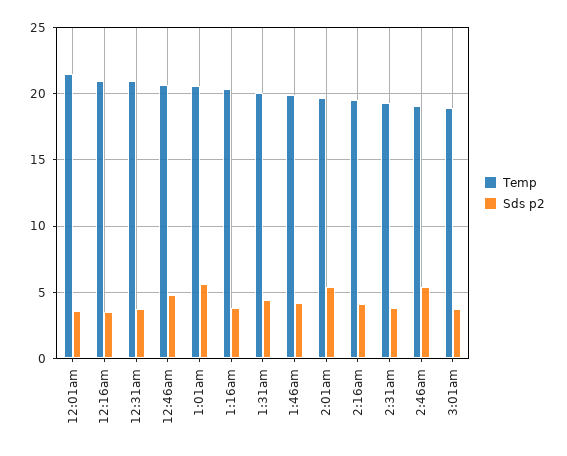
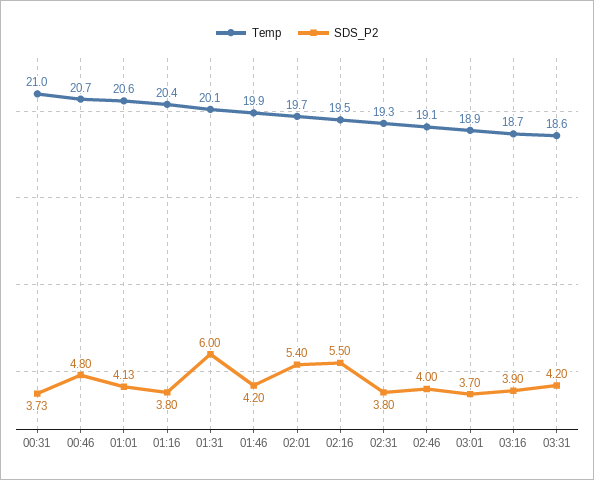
Temp, 12:01am: 21.5 -> none
Sds p2, 12:01am: 3.5 -> none
Temp, 12:16am: 21 -> none
Sds p2, 12:16am: 3.5 -> none
Sds p2, 1:01am: 5.5 -> 4.13
Sds p2, 1:31am: 4.5 -> 6
Sds p2, 2:16am: 4 -> 5.5
Sds p2, 2:46am: 5.5 -> 4
Temp, 03:16: none -> 18.7
Sds p2, 03:16: none -> 3.9
Temp, 03:31: none -> 18.6
Sds p2, 03:31: none -> 4.2

